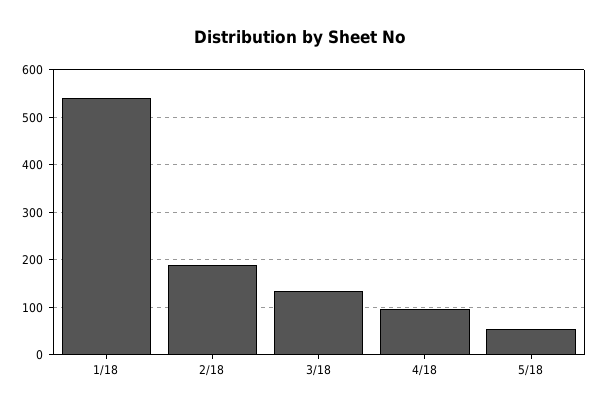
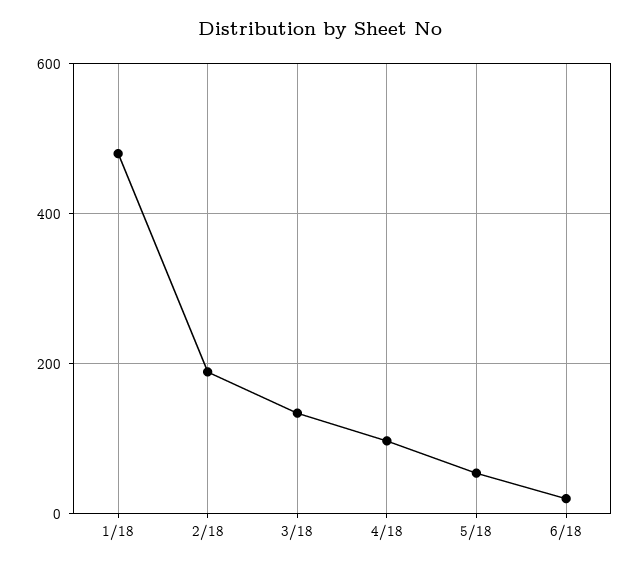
1/18: 540 -> 480
6/18: none -> 20

